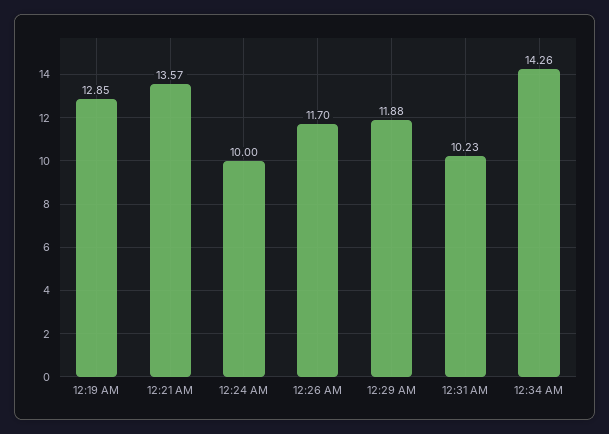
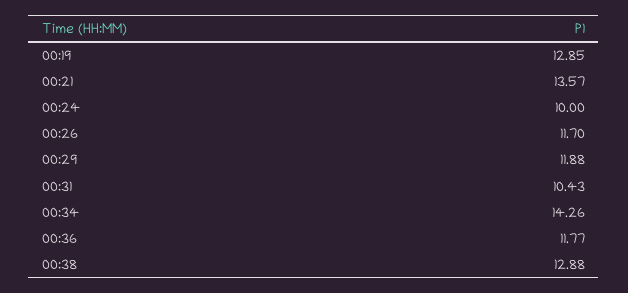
12:31 AM: 10.23 -> 10.43
00:36: none -> 11.77
00:38: none -> 12.88

